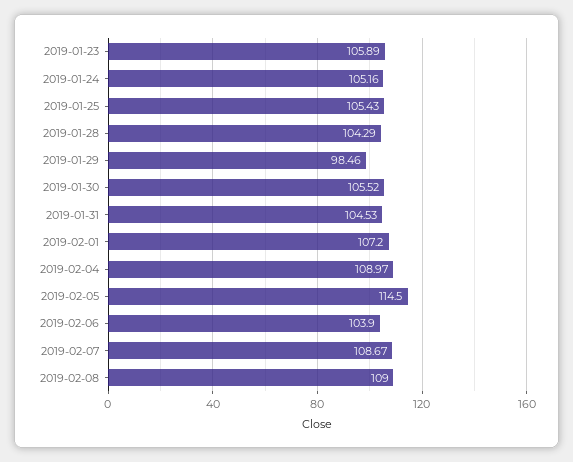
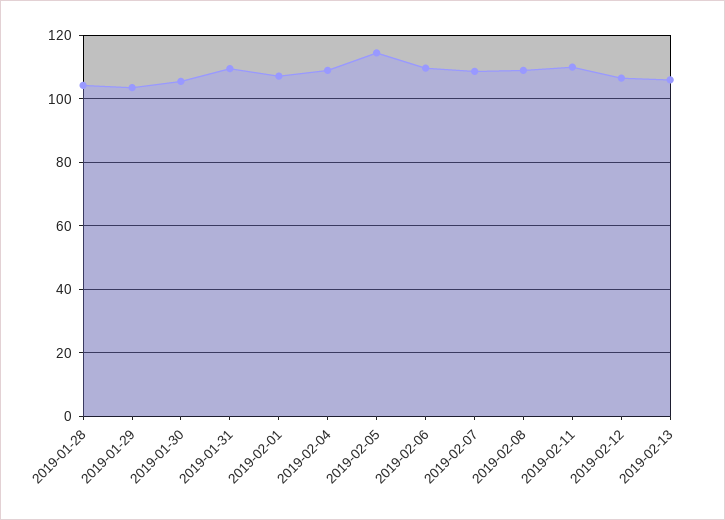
2019-01-23: 105.89 -> none
2019-01-24: 105.16 -> none
2019-01-25: 105.43 -> none
2019-01-29: 98.46 -> 104
2019-01-31: 104.53 -> 110
2019-02-06: 103.9 -> 110
2019-02-11: none -> 110
2019-02-12: none -> 106
2019-02-13: none -> 106

